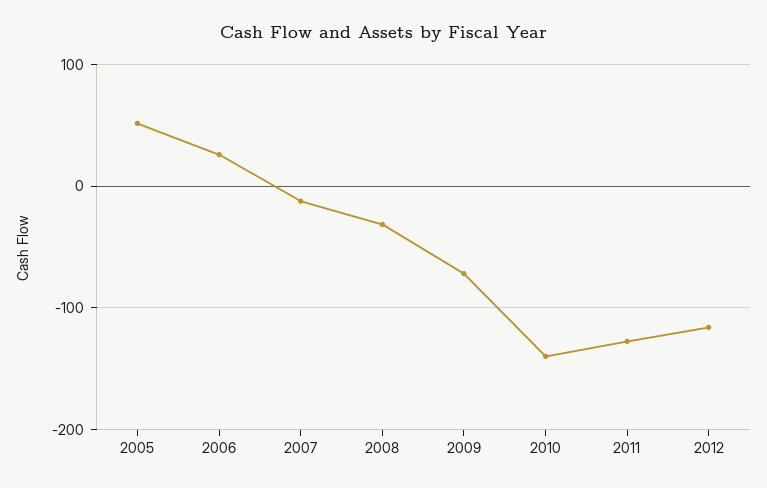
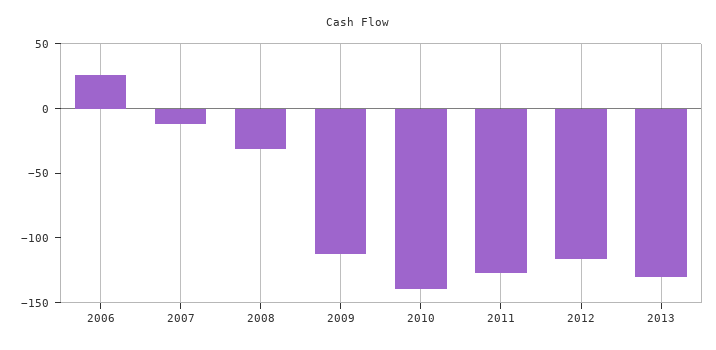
2005: 50 -> none
2009: -70 -> -110
2013: none -> -130

